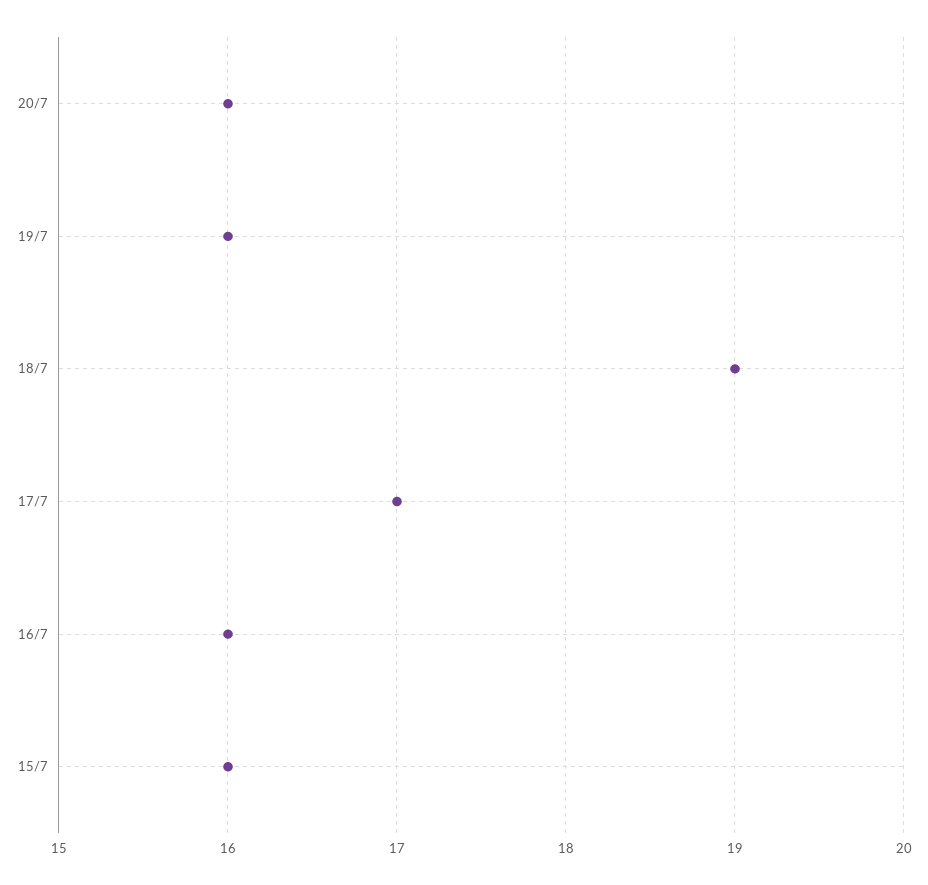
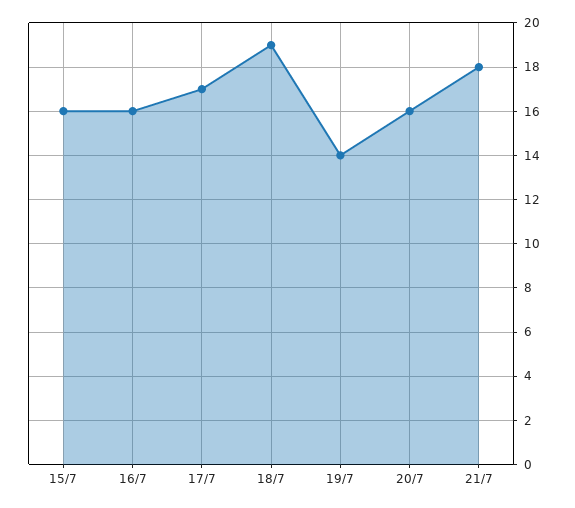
19/7: 16 -> 14
21/7: none -> 18

